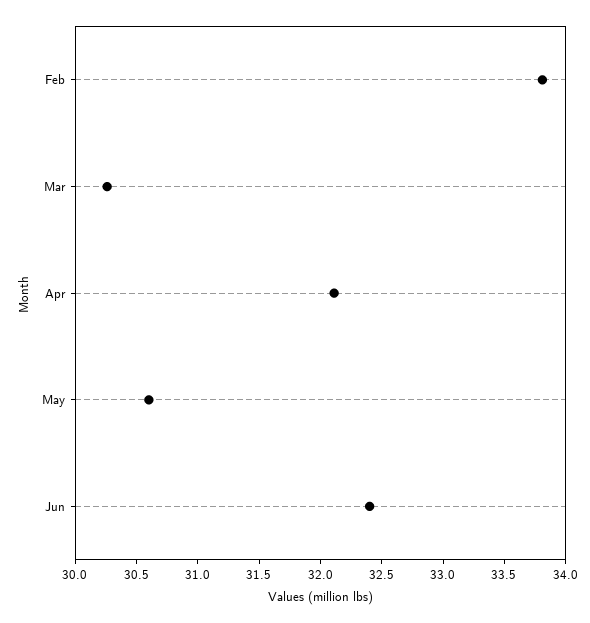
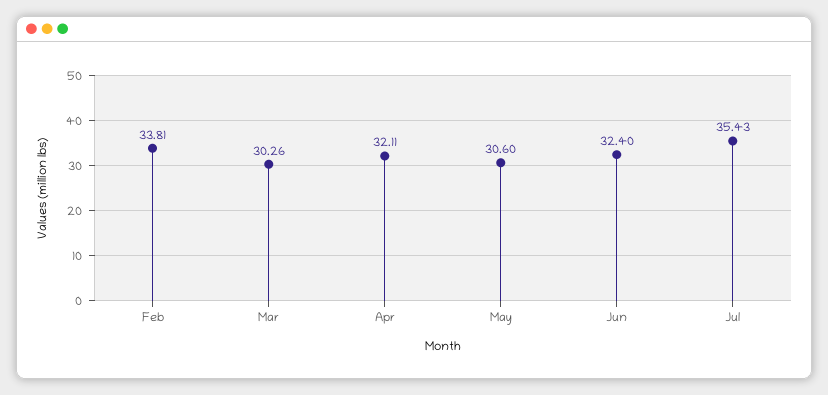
Jul: none -> 35.43

